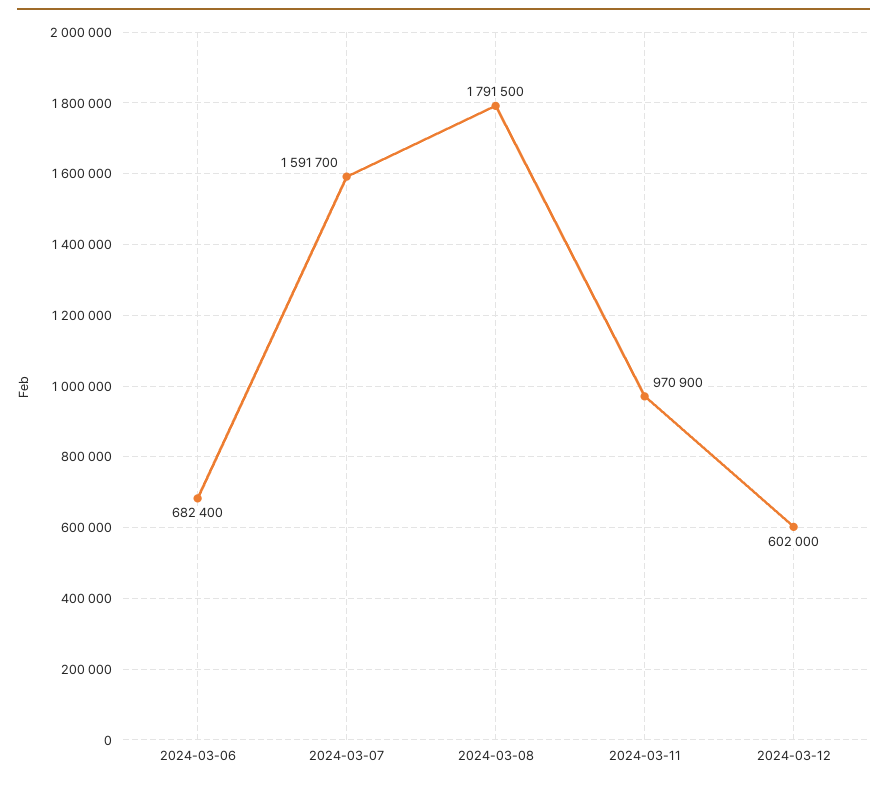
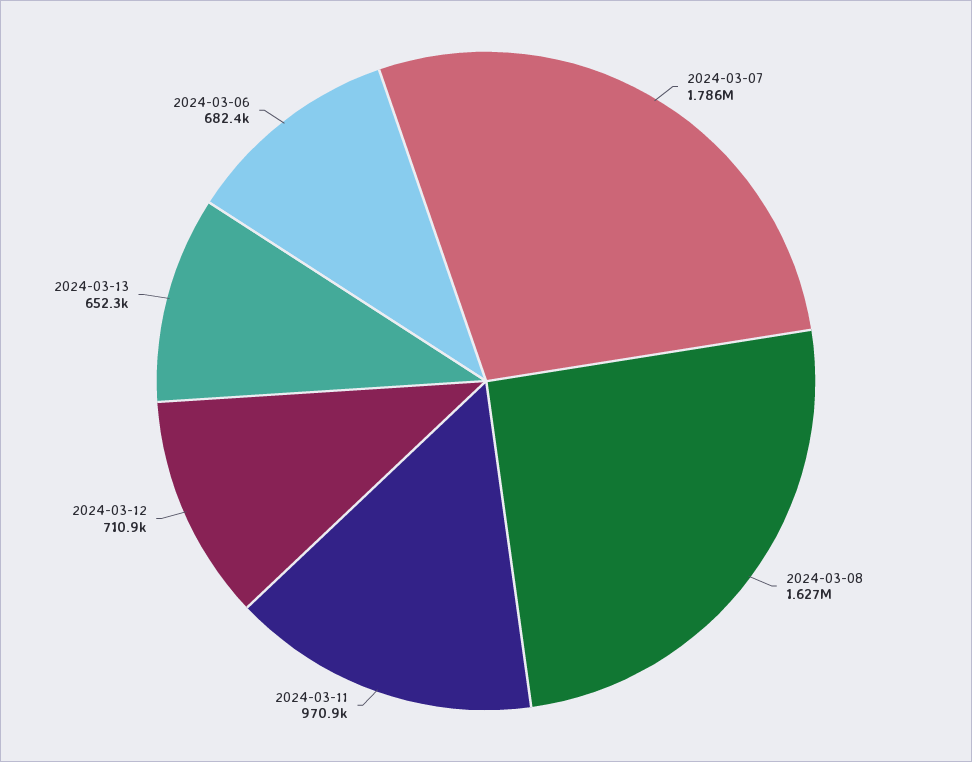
2024-03-07: 1591700 -> 1786000
2024-03-08: 1791500 -> 1627000
2024-03-12: 602000 -> 710900
2024-03-13: none -> 652300

